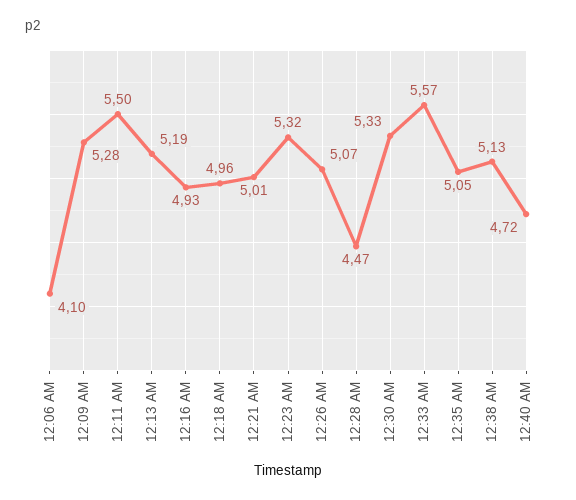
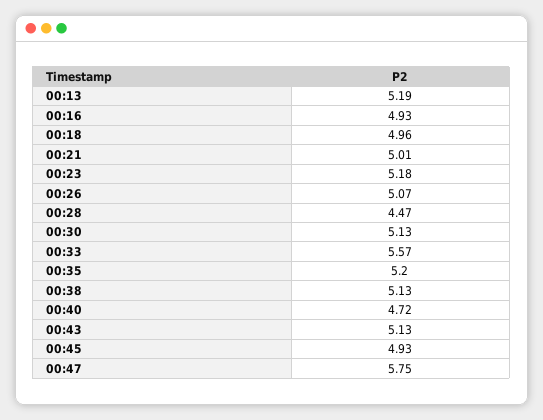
12:06 AM: 4.1 -> none
12:09 AM: 5.28 -> none
12:11 AM: 5.5 -> none
12:23 AM: 5.32 -> 5.18
12:30 AM: 5.33 -> 5.13
12:35 AM: 5.05 -> 5.2
00:43: none -> 5.13
00:45: none -> 4.93
00:47: none -> 5.75

